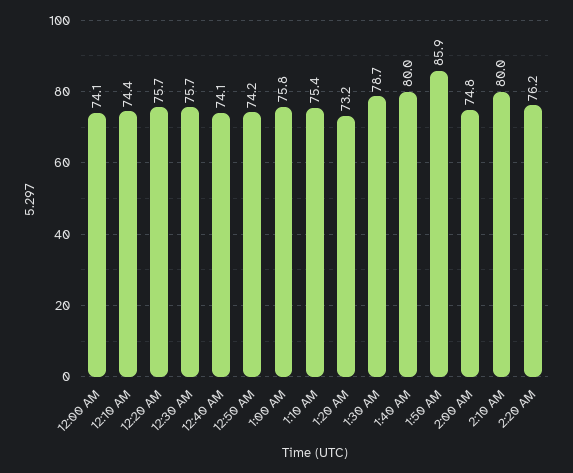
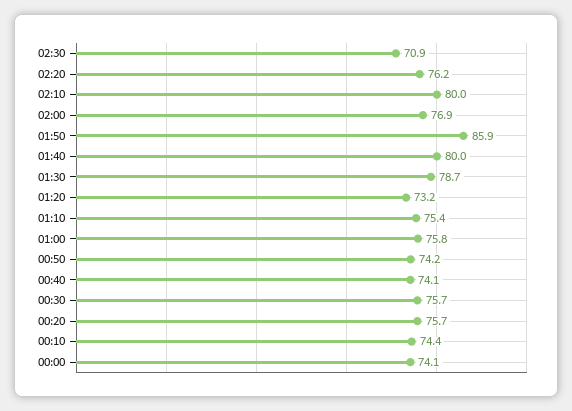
2:00 AM: 74.8 -> 76.9
02:30: none -> 70.9

